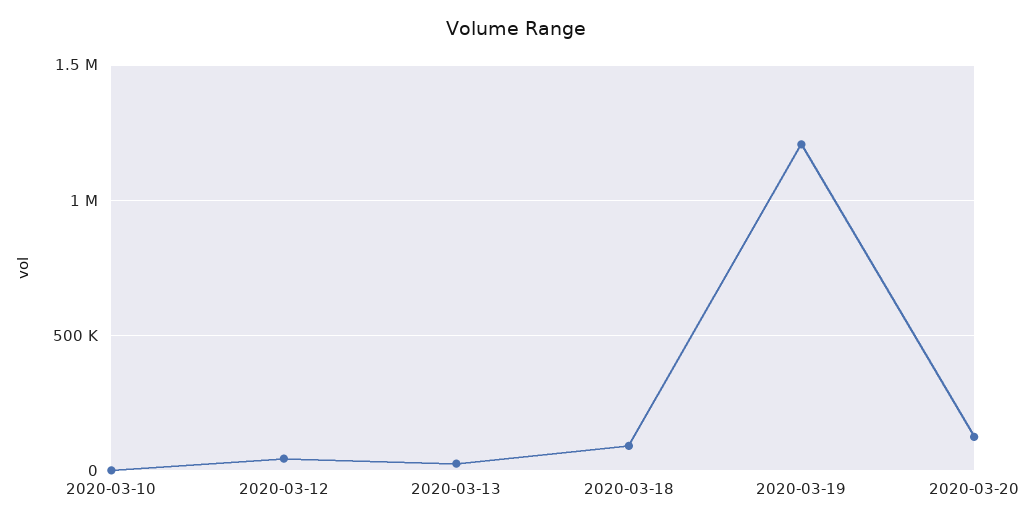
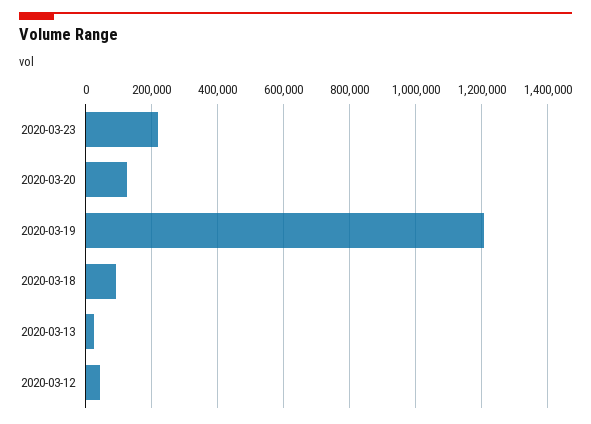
2020-03-10: 0 -> none
2020-03-23: none -> 220000

